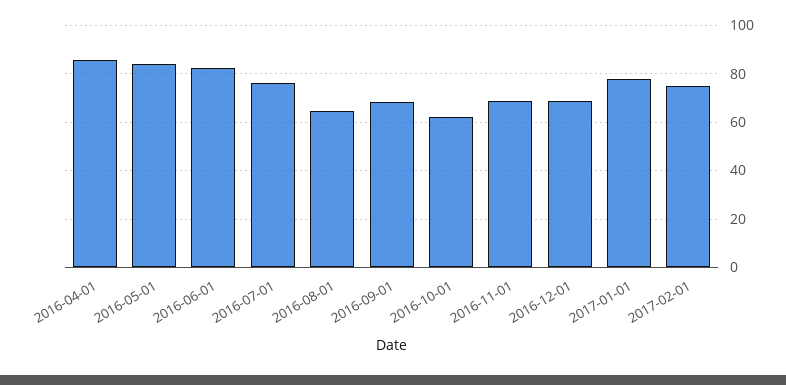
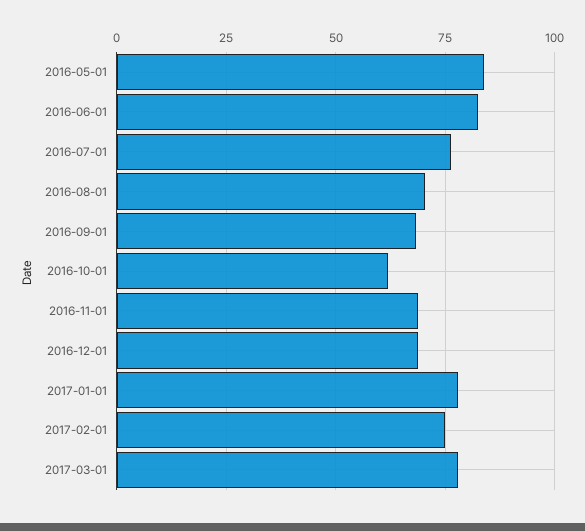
2016-04-01: 85 -> none
2016-08-01: 65 -> 70
2017-03-01: none -> 77.5

